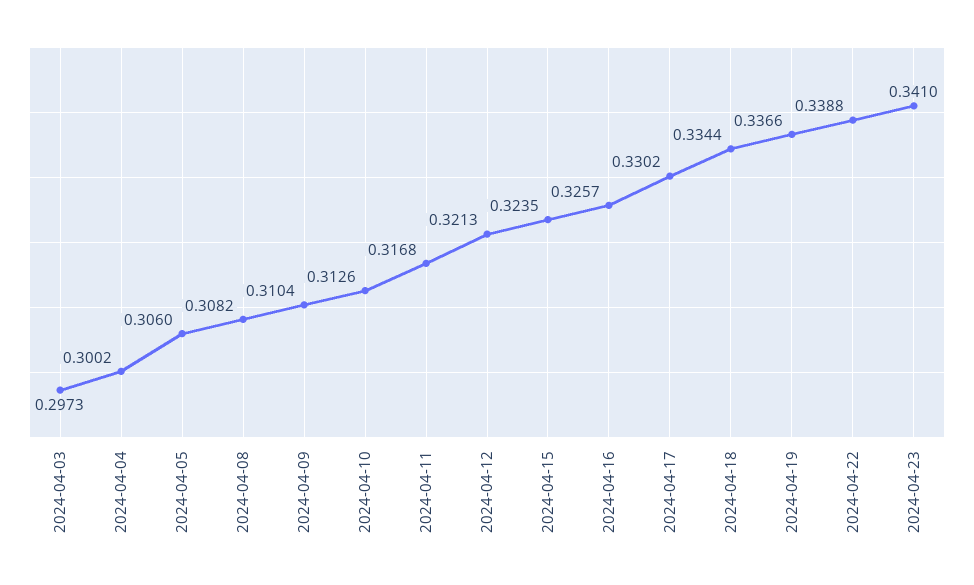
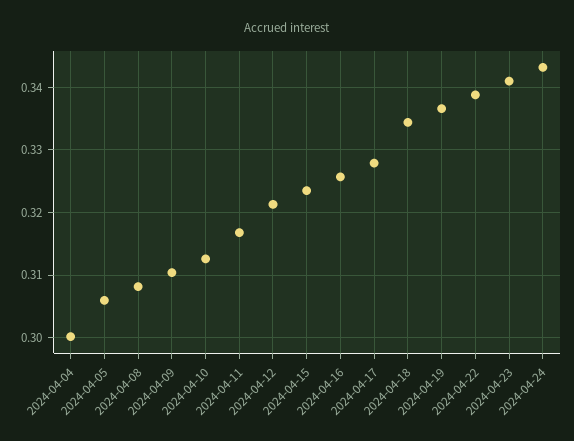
2024-04-03: 0.2973 -> none
2024-04-17: 0.3302 -> 0.328
2024-04-24: none -> 0.343

